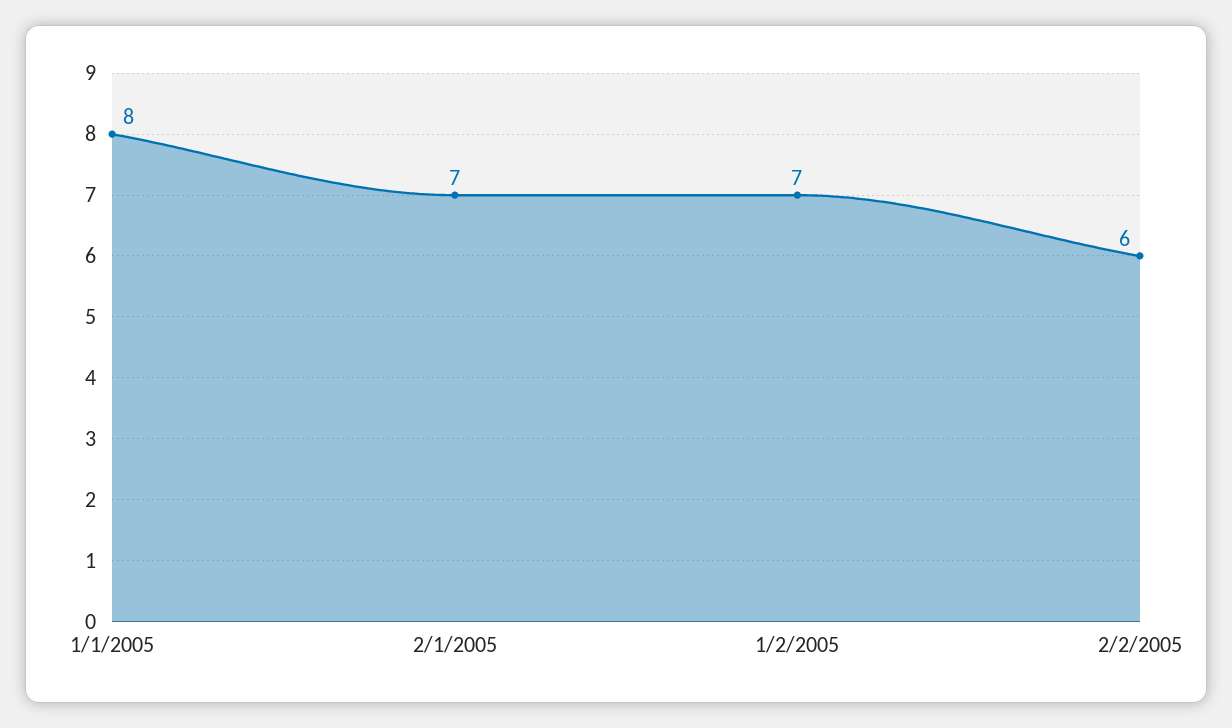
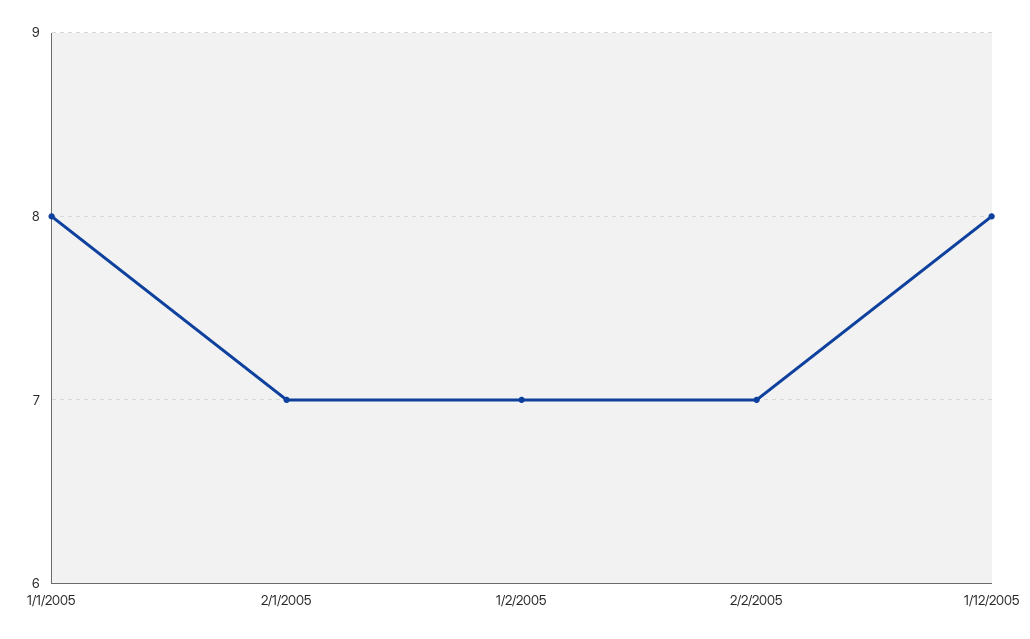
2/2/2005: 6 -> 7
1/12/2005: none -> 8

